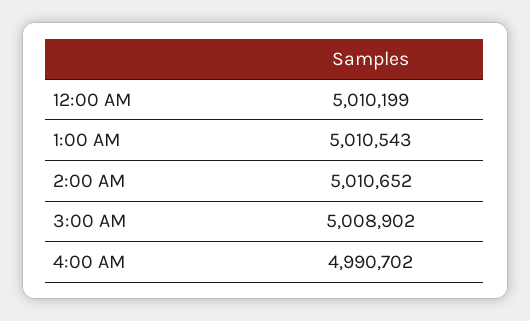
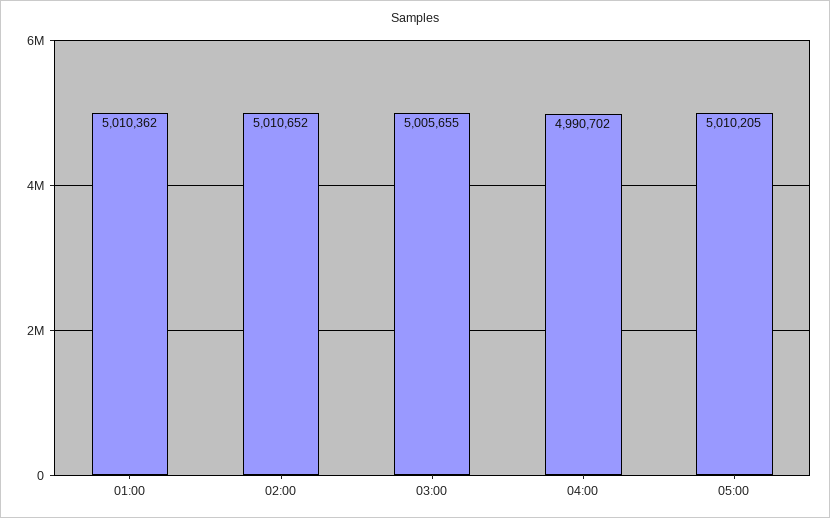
12:00 AM: 5010199 -> none
1:00 AM: 5010543 -> 5010362
3:00 AM: 5008902 -> 5005655
05:00: none -> 5010205

